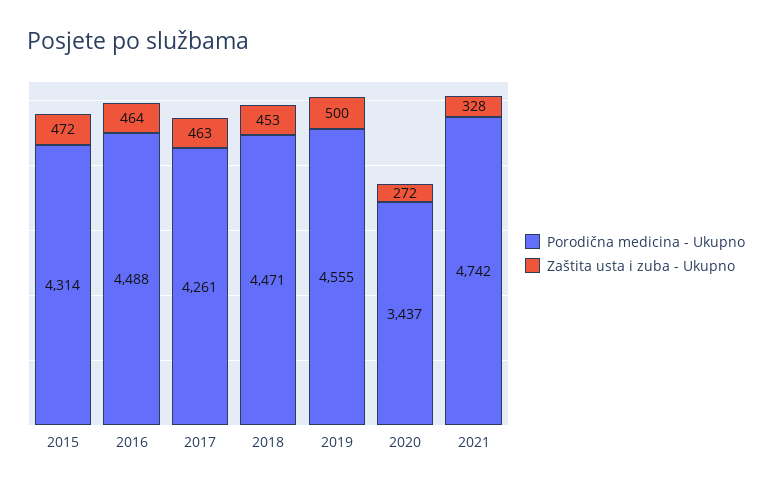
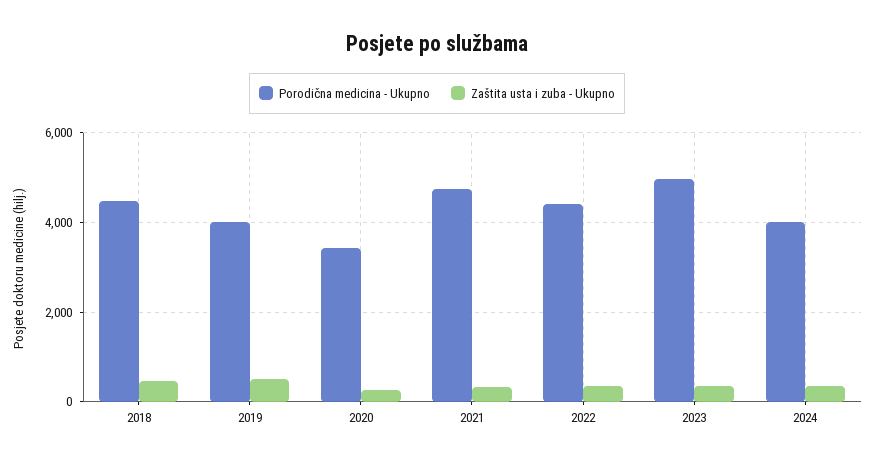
Porodična medicina - Ukupno, 2015: 4314 -> none
Zaštita usta i zuba - Ukupno, 2015: 472 -> none
Porodična medicina - Ukupno, 2016: 4488 -> none
Zaštita usta i zuba - Ukupno, 2016: 464 -> none
Porodična medicina - Ukupno, 2017: 4261 -> none
Zaštita usta i zuba - Ukupno, 2017: 463 -> none
Porodična medicina - Ukupno, 2019: 4555 -> 4000
Porodična medicina - Ukupno, 2022: none -> 4400
Zaštita usta i zuba - Ukupno, 2022: none -> 400
Porodična medicina - Ukupno, 2023: none -> 5000
Zaštita usta i zuba - Ukupno, 2023: none -> 400
Porodična medicina - Ukupno, 2024: none -> 4000
Zaštita usta i zuba - Ukupno, 2024: none -> 400

